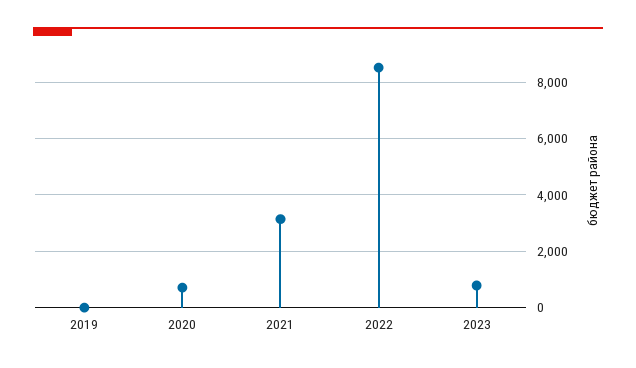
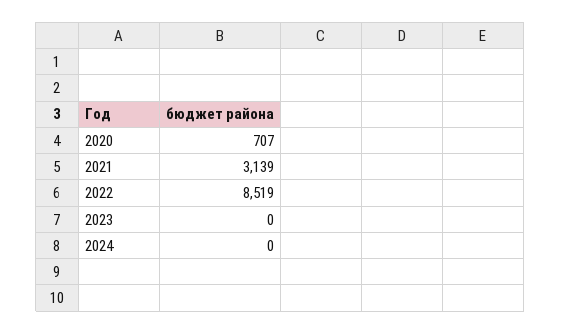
2019: 0 -> none
2023: 750 -> 0
2024: none -> 0

